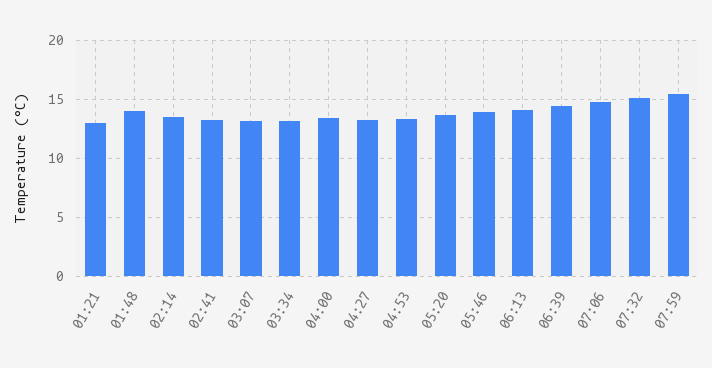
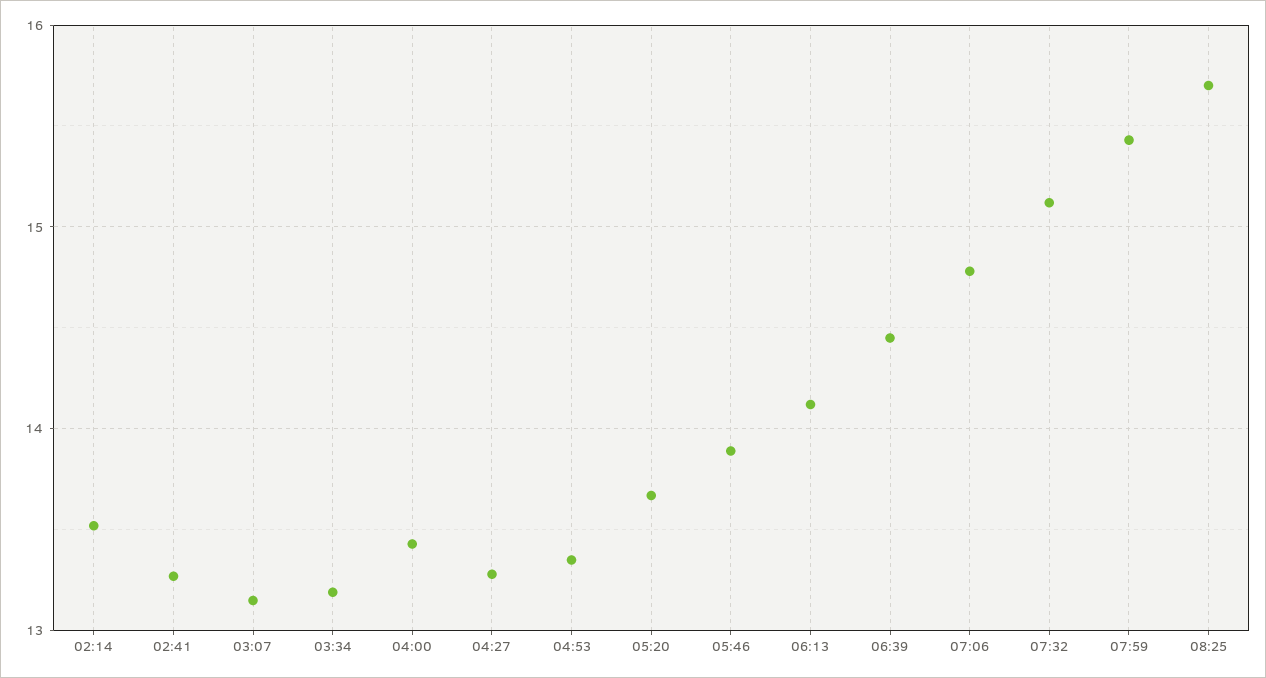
01:21: 13 -> none
01:48: 14 -> none
08:25: none -> 15.7

